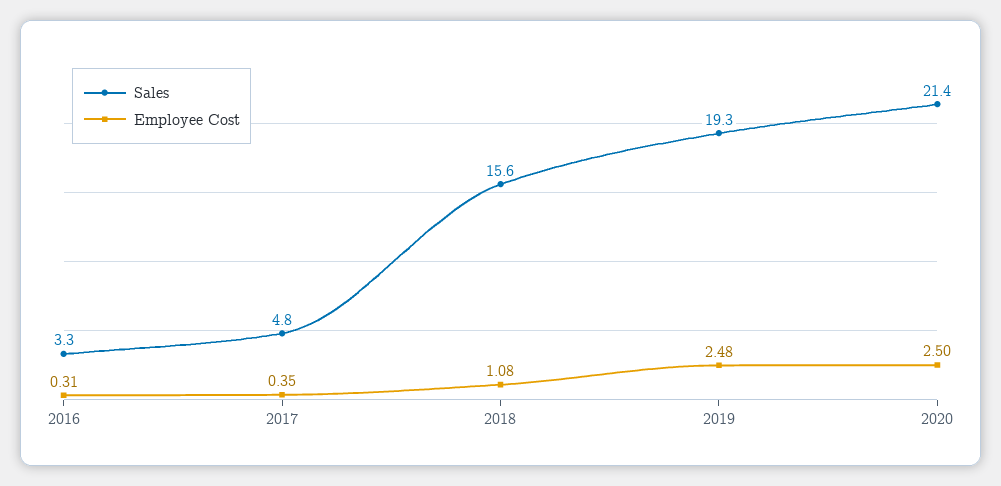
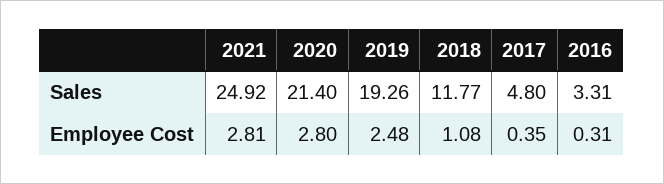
Sales, 2018: 15.6 -> 11.77
Employee Cost, 2020: 2.5 -> 2.8
Sales, 2021: none -> 24.92
Employee Cost, 2021: none -> 2.81

